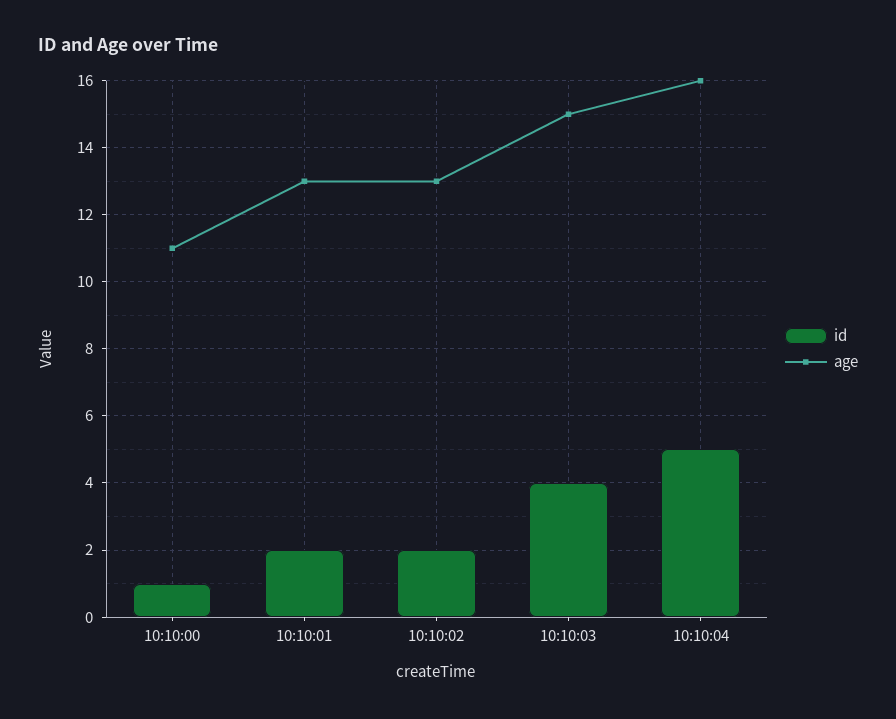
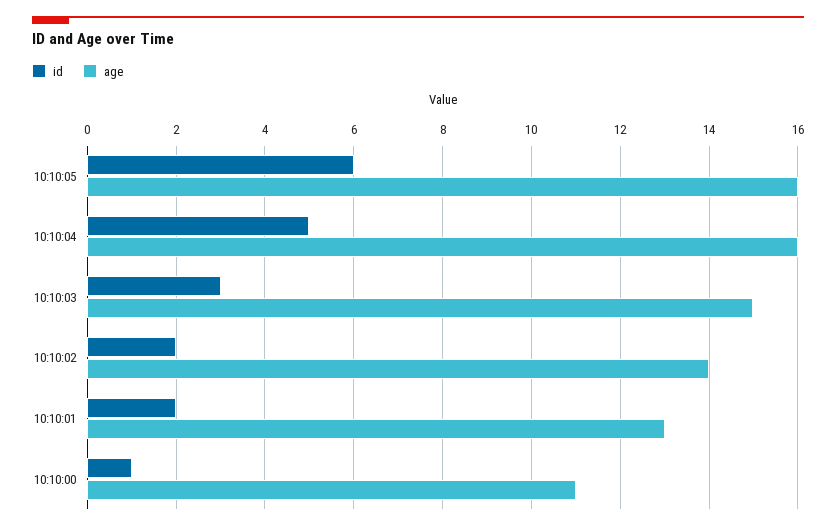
age, 10:10:02: 13 -> 14
id, 10:10:03: 4 -> 3
id, 10:10:05: none -> 6
age, 10:10:05: none -> 16

